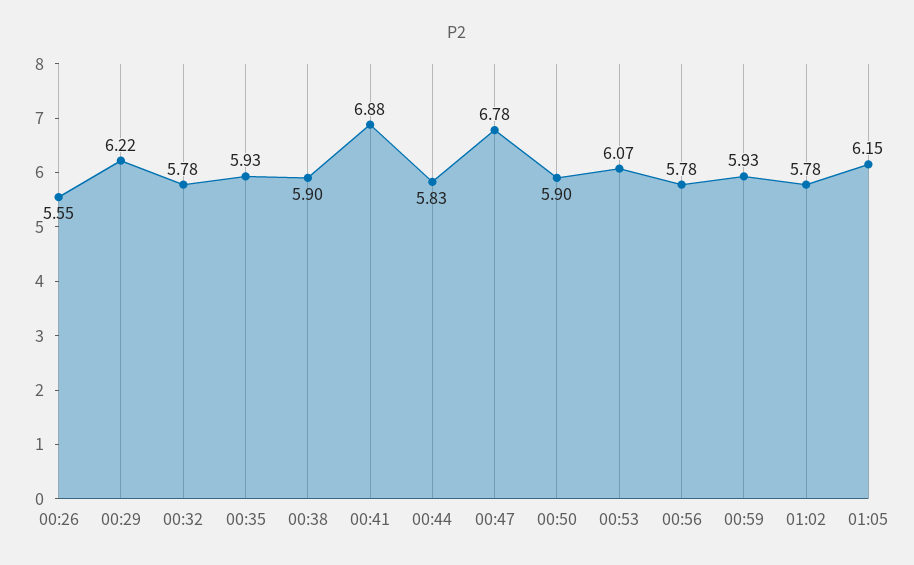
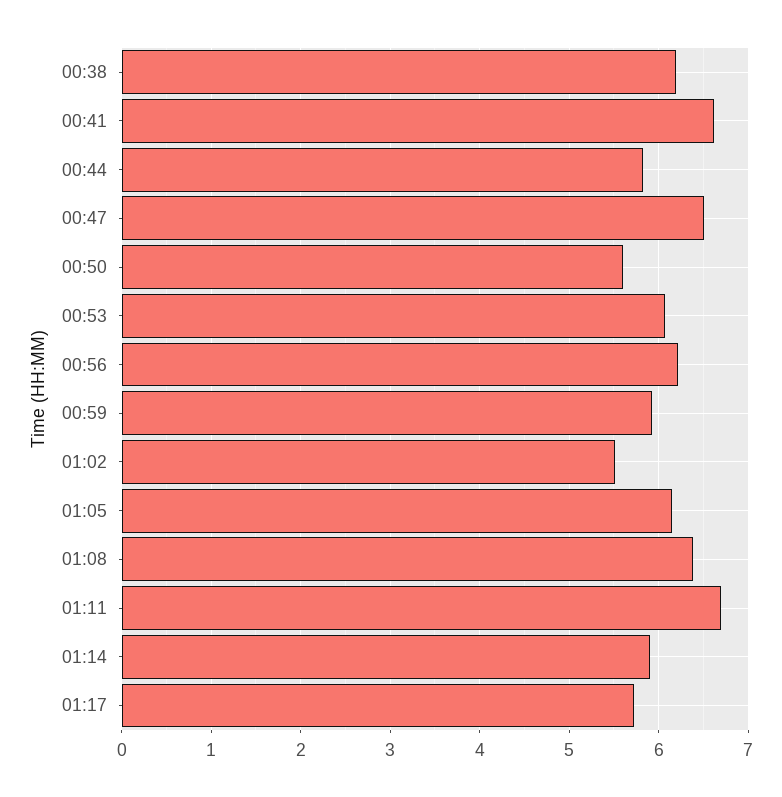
00:26: 5.55 -> none
00:29: 6.22 -> none
00:32: 5.78 -> none
00:35: 5.93 -> none
00:38: 5.9 -> 6.2
00:41: 6.88 -> 6.6
00:47: 6.78 -> 6.5
00:50: 5.9 -> 5.6
00:56: 5.78 -> 6.2
01:02: 5.78 -> 5.5
01:08: none -> 6.4
01:11: none -> 6.7
01:14: none -> 5.9
01:17: none -> 5.7

